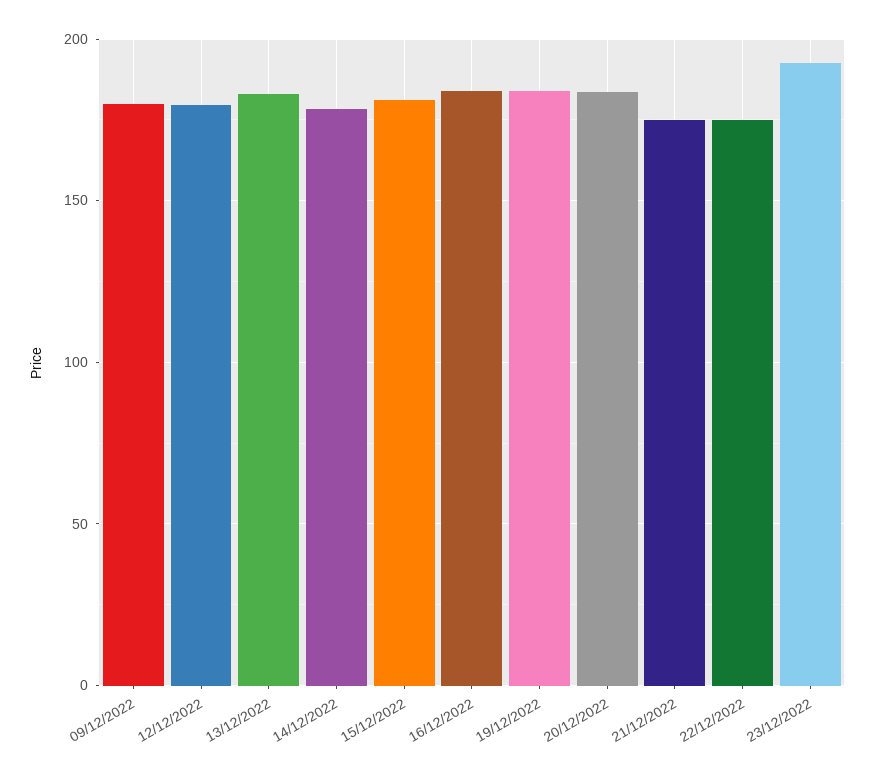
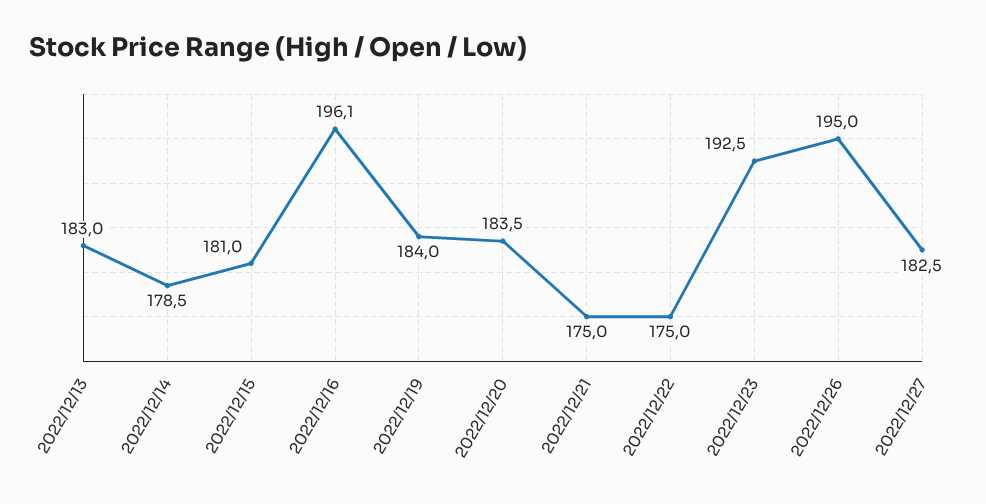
09/12/2022: 180 -> none
12/12/2022: 180 -> none
16/12/2022: 185 -> 196.1
2022/12/26: none -> 195
2022/12/27: none -> 182.5

